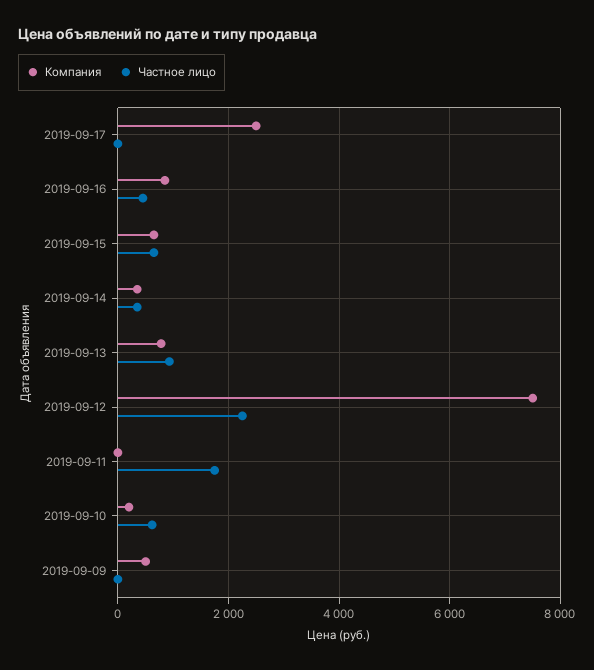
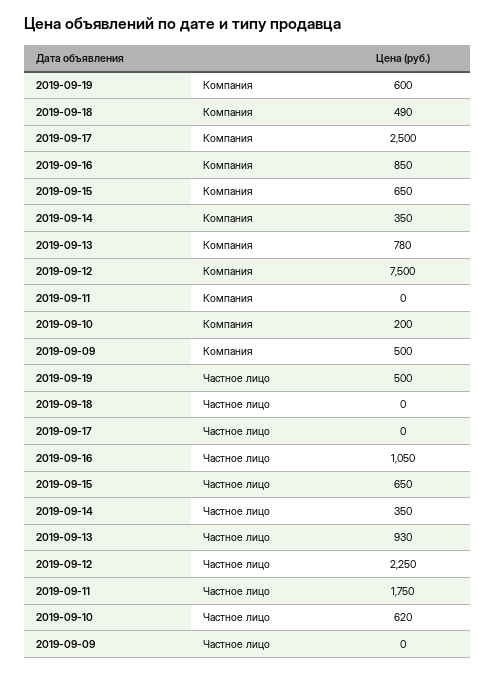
Частное лицо, 2019-09-16: 400 -> 1050
Компания, 2019-09-19: none -> 600
Компания, 2019-09-18: none -> 490
Частное лицо, 2019-09-19: none -> 500
Частное лицо, 2019-09-18: none -> 0

